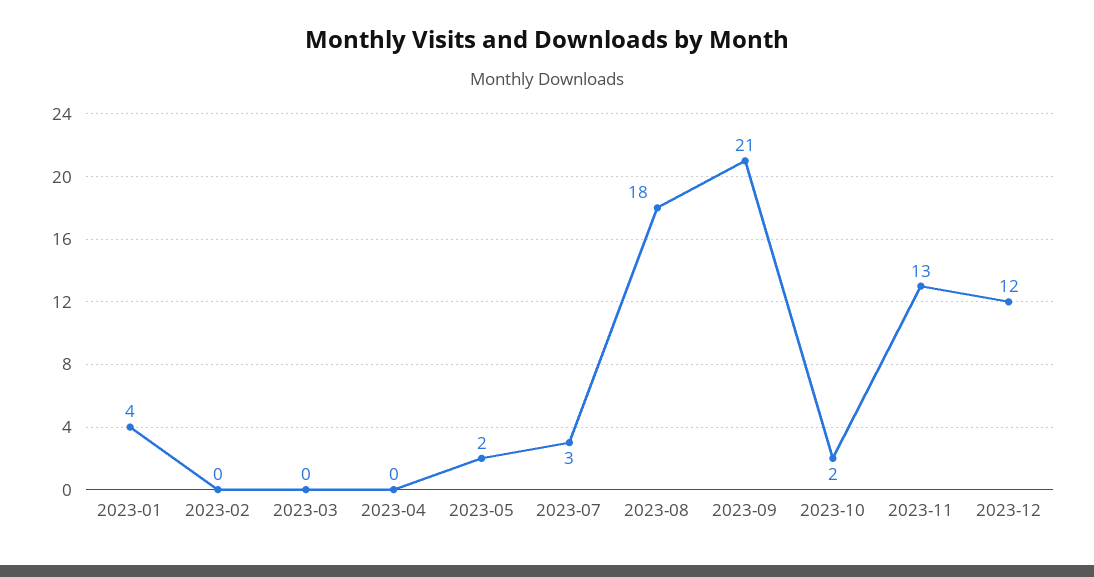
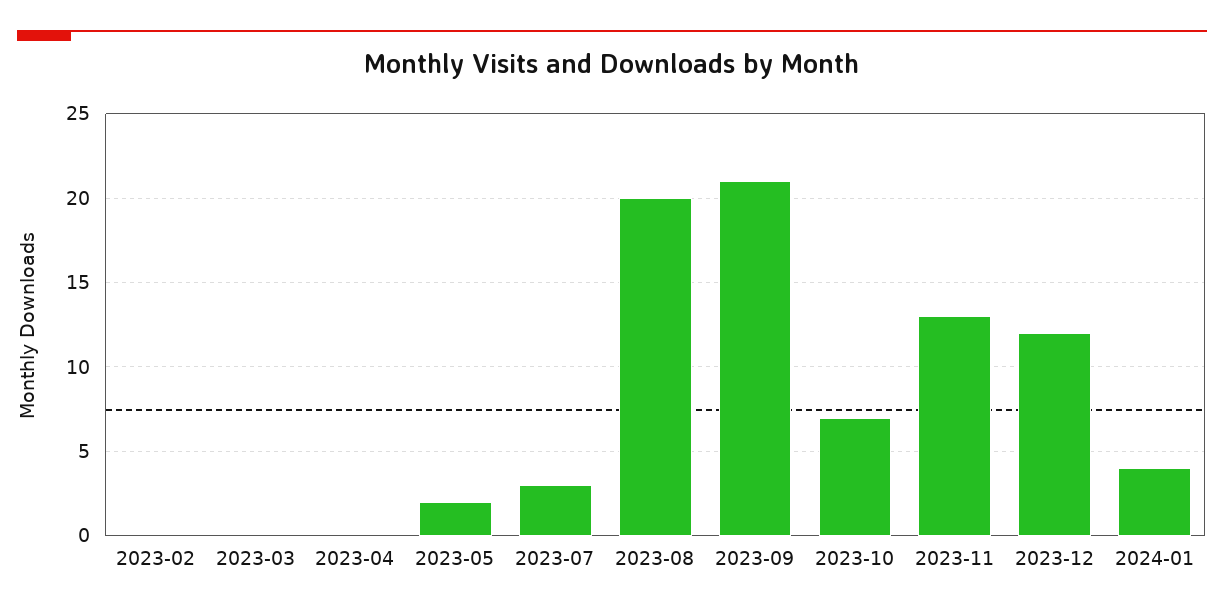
2023-01: 4 -> none
2023-08: 18 -> 20
2023-10: 2 -> 7
2024-01: none -> 4

